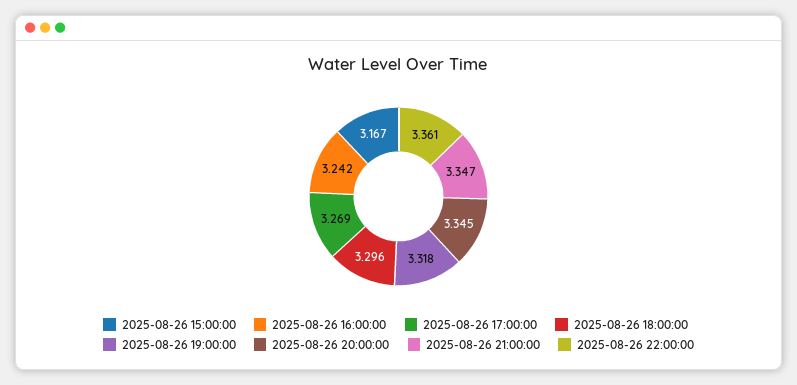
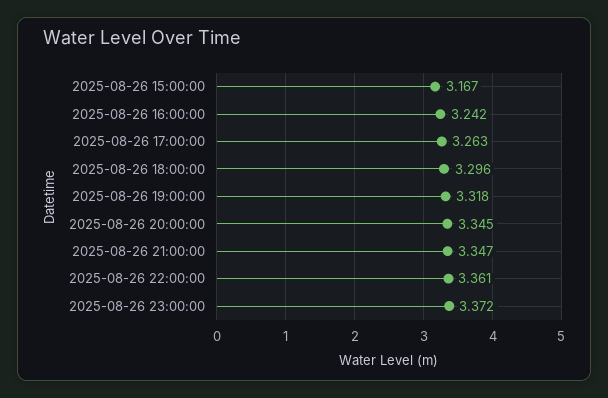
2025-08-26 17:00:00: 3.269 -> 3.263
2025-08-26 23:00:00: none -> 3.372

